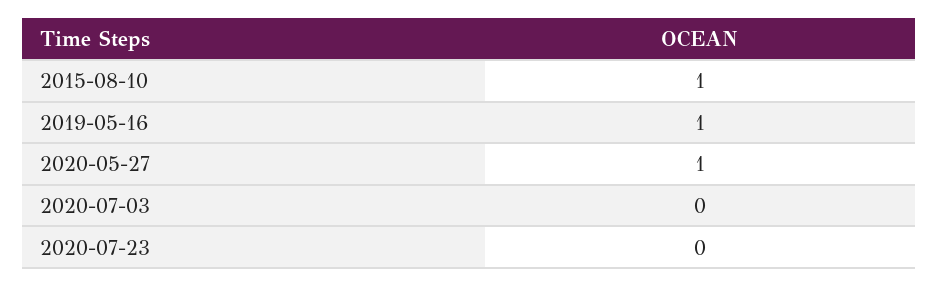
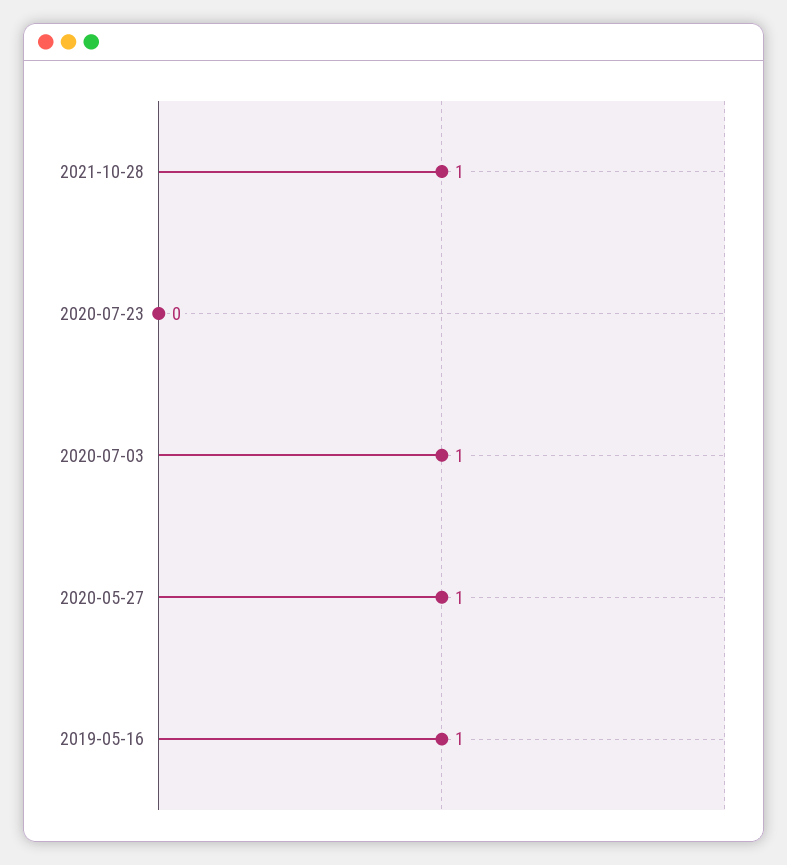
2015-08-10: 1 -> none
2020-07-03: 0 -> 1
2021-10-28: none -> 1

